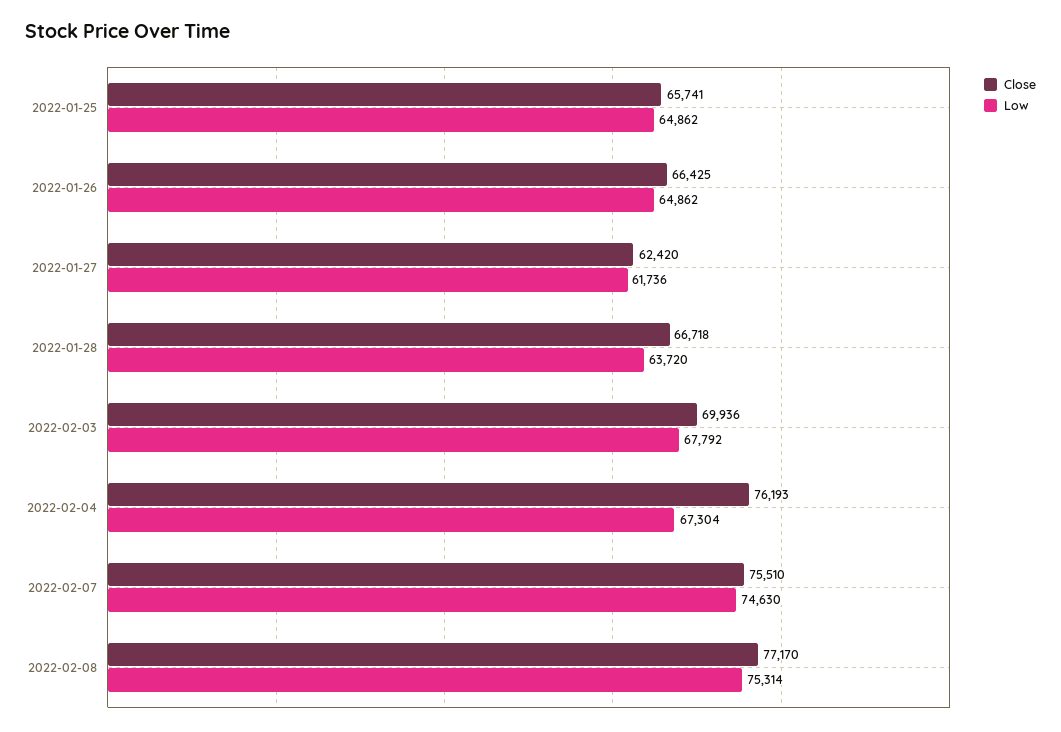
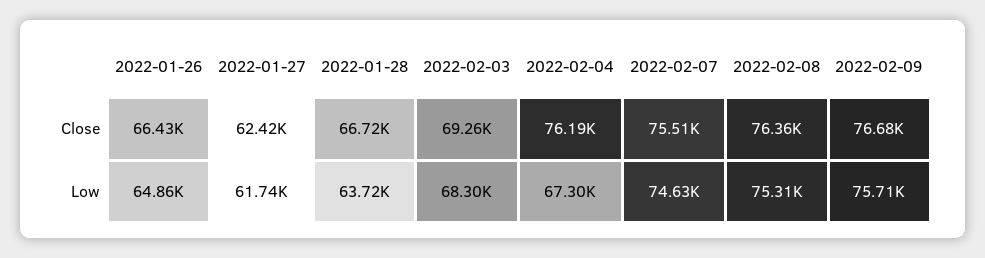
Close, 2022-01-25: 65741 -> none
Low, 2022-01-25: 64862 -> none
Close, 2022-02-03: 69936 -> 69260
Low, 2022-02-03: 67792 -> 68300
Close, 2022-02-08: 77170 -> 76360
Close, 2022-02-09: none -> 76680
Low, 2022-02-09: none -> 75710

